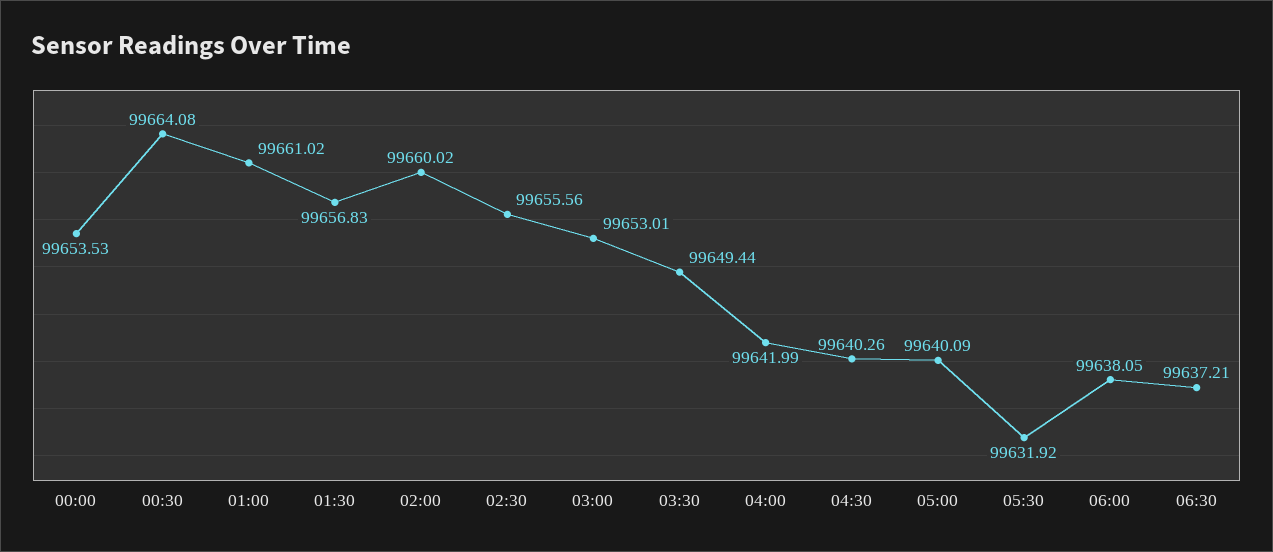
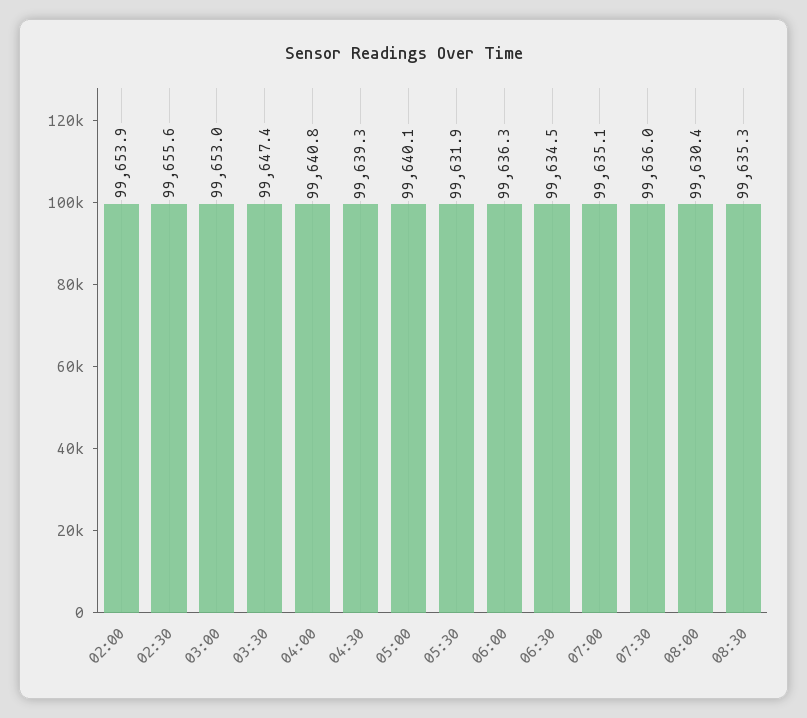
00:00: 99653.53 -> none
00:30: 99664.08 -> none
01:00: 99661.02 -> none
01:30: 99656.83 -> none
02:00: 99660.02 -> 99653.9
03:30: 99649.44 -> 99647.4
04:00: 99641.99 -> 99640.8
04:30: 99640.26 -> 99639.3
06:00: 99638.05 -> 99636.3
06:30: 99637.21 -> 99634.5
07:00: none -> 99635.1
07:30: none -> 99636
08:00: none -> 99630.4
08:30: none -> 99635.3

